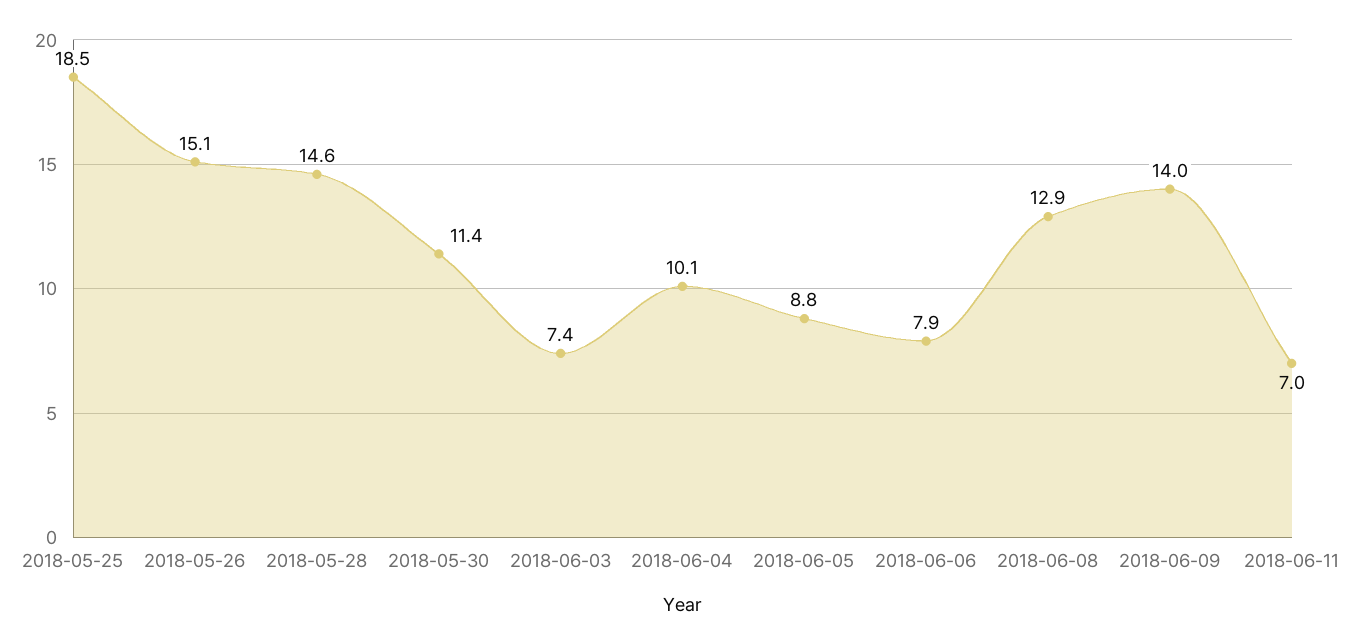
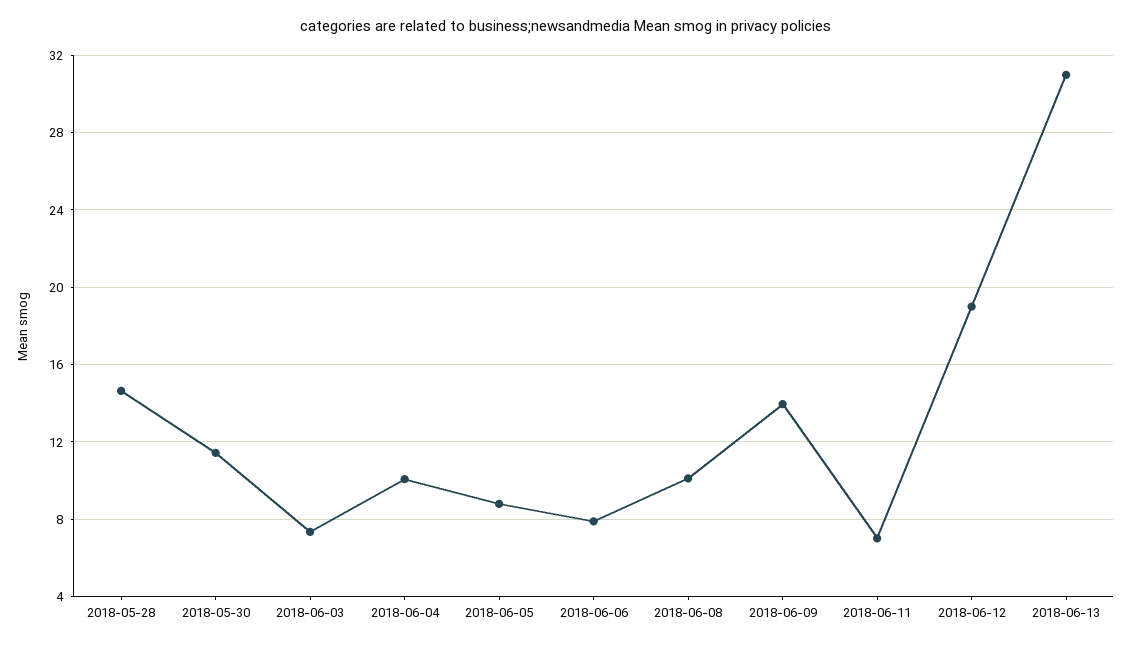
2018-05-25: 18.5 -> none
2018-05-26: 15.1 -> none
2018-06-08: 12.9 -> 10
2018-06-12: none -> 19
2018-06-13: none -> 31

